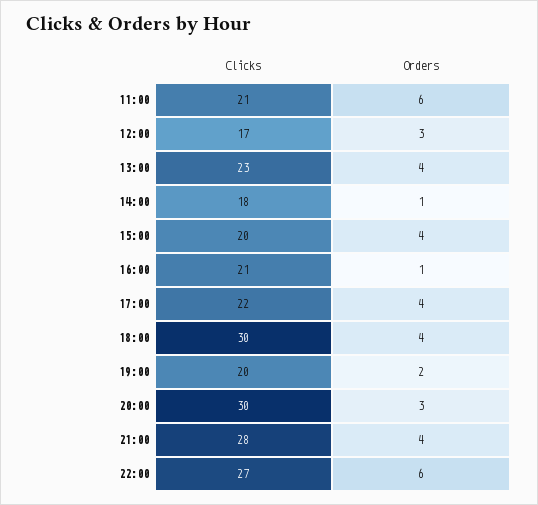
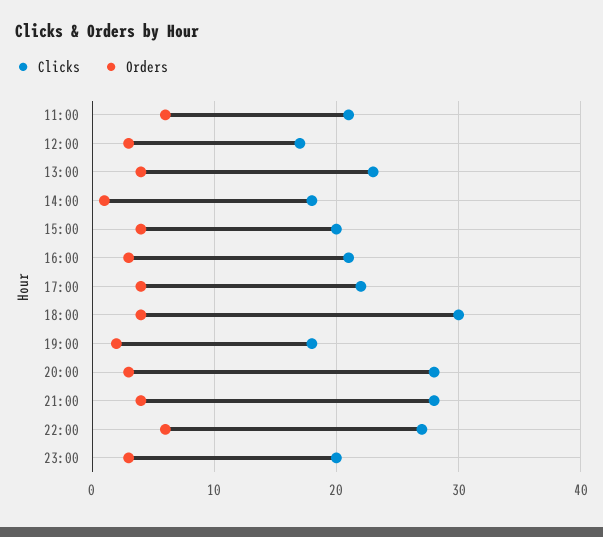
Orders, 16:00: 1 -> 3
Clicks, 19:00: 20 -> 18
Clicks, 20:00: 30 -> 28
Clicks, 23:00: none -> 20
Orders, 23:00: none -> 3

